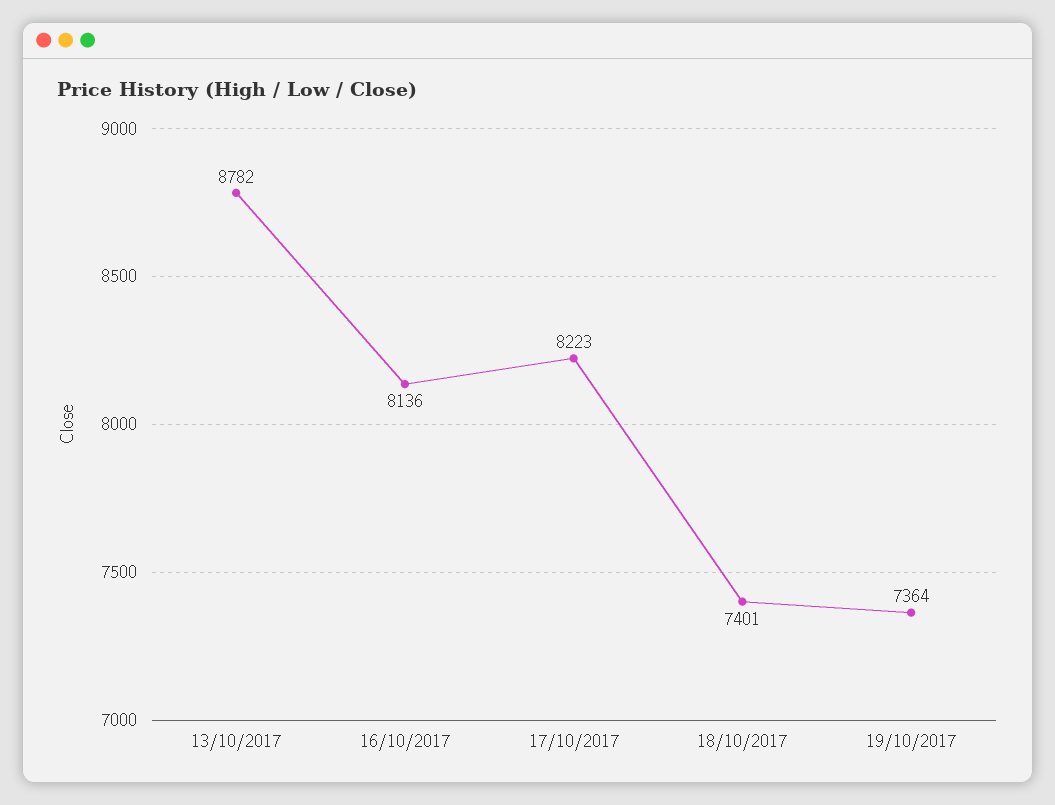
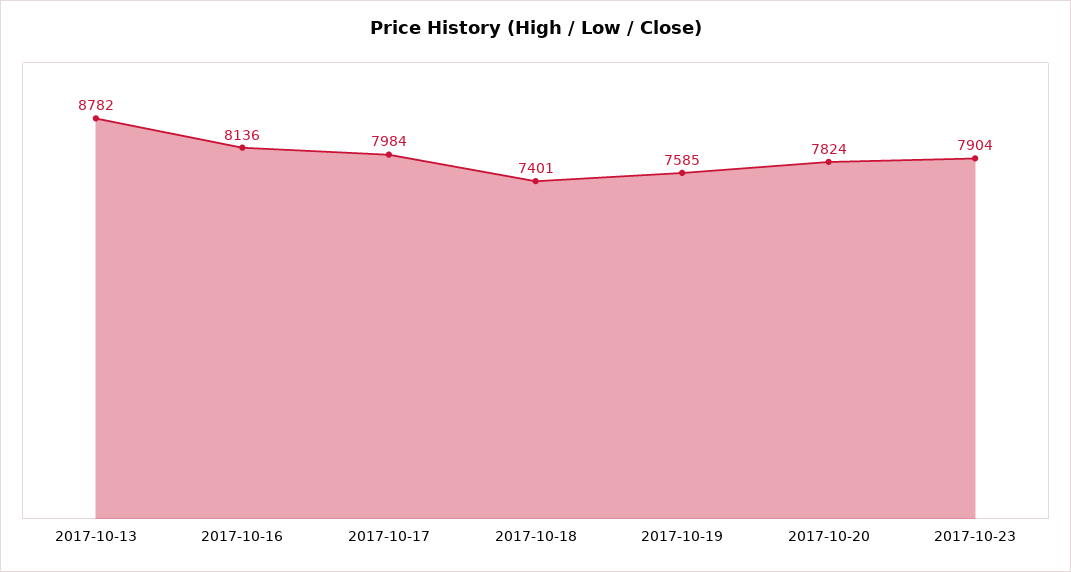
17/10/2017: 8223 -> 7984
19/10/2017: 7364 -> 7585
2017-10-20: none -> 7824
2017-10-23: none -> 7904

